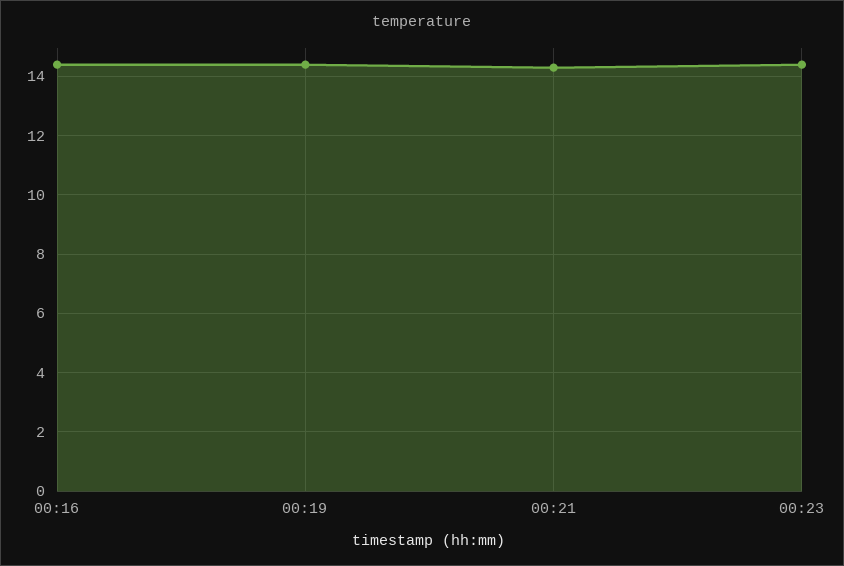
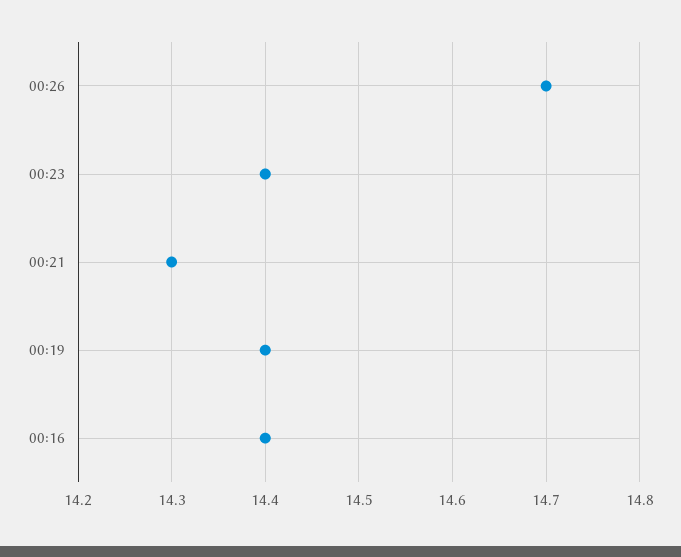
00:26: none -> 14.7

